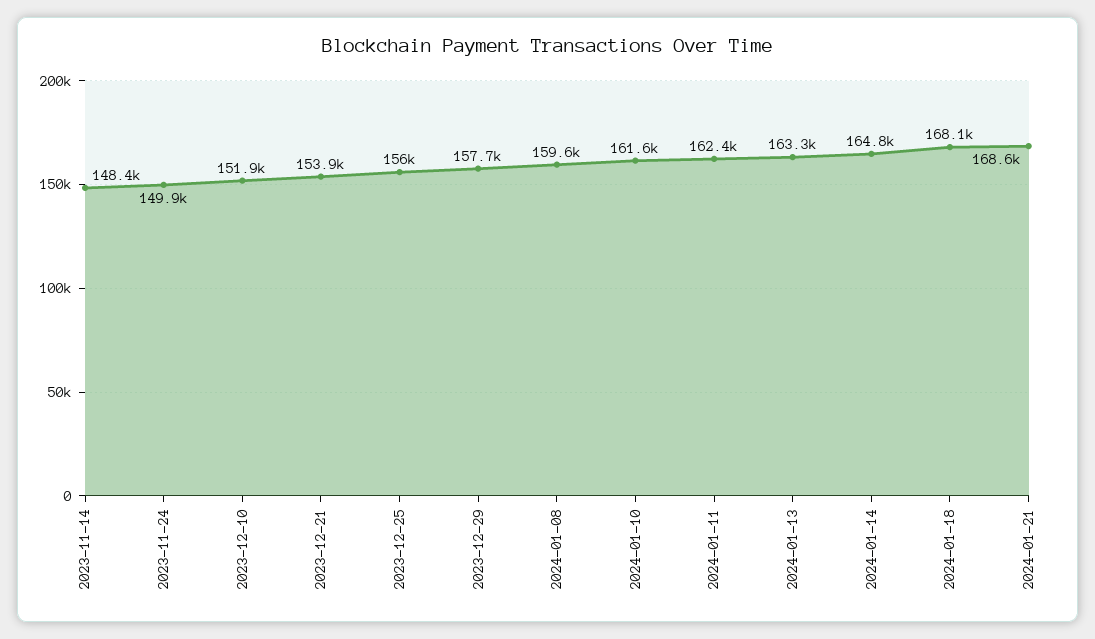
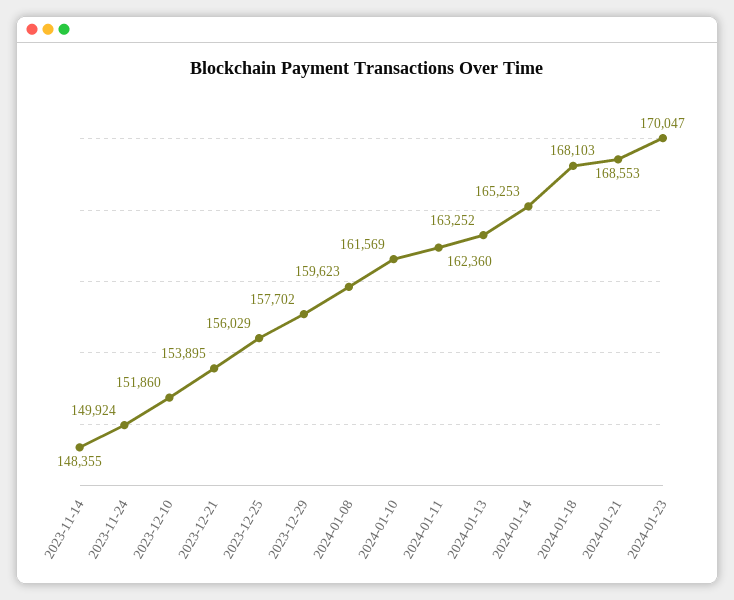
2024-01-14: 164800 -> 165253
2024-01-23: none -> 170047

